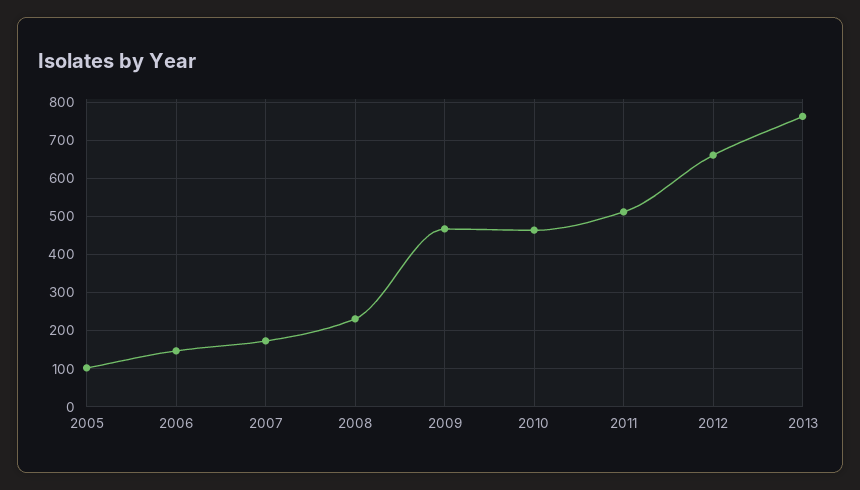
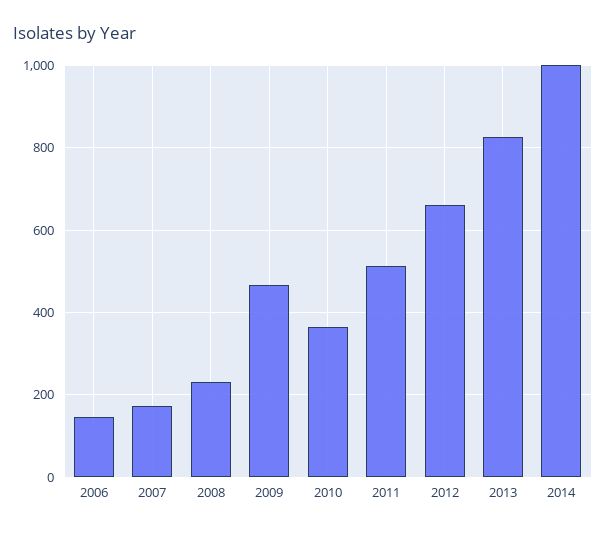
2005: 100 -> none
2010: 460 -> 360
2013: 760 -> 820
2014: none -> 1000

